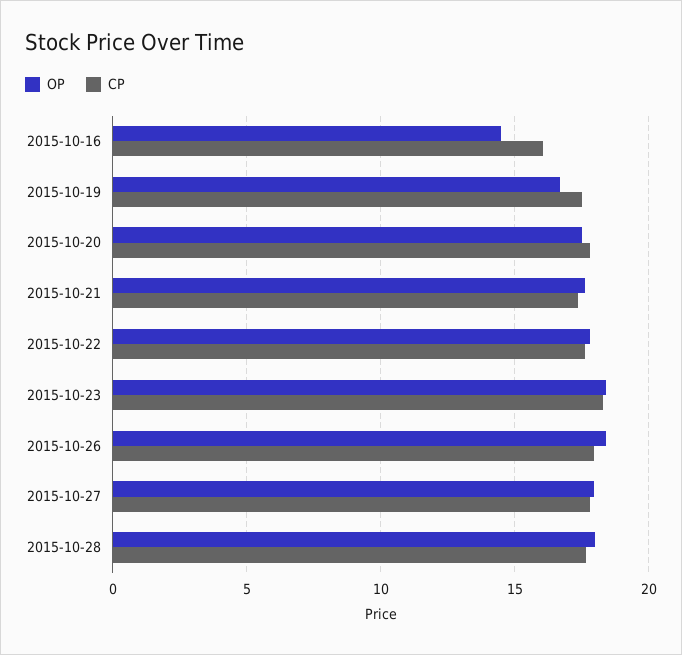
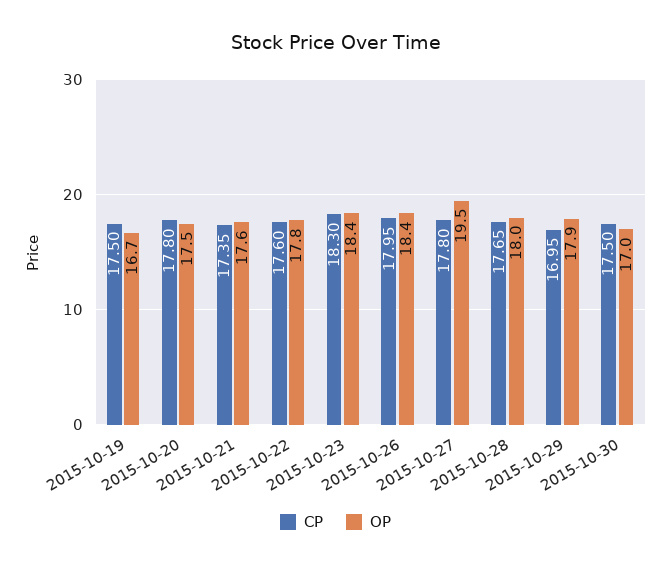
OP, 2015-10-16: 14.5 -> none
CP, 2015-10-16: 16 -> none
OP, 2015-10-27: 18 -> 19.5
CP, 2015-10-29: none -> 16.95
OP, 2015-10-29: none -> 17.9
CP, 2015-10-30: none -> 17.5
OP, 2015-10-30: none -> 17

